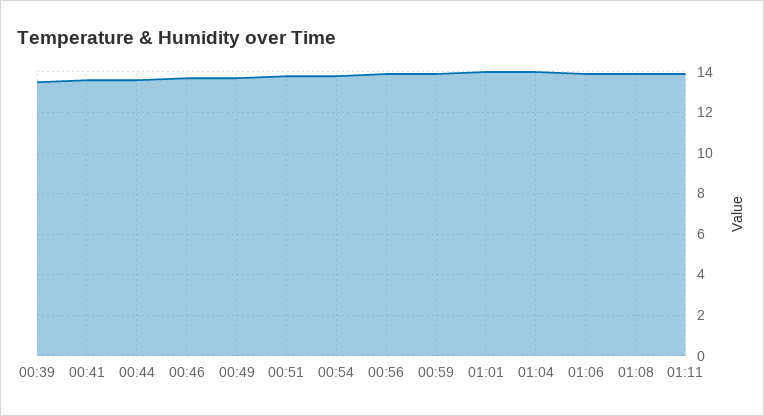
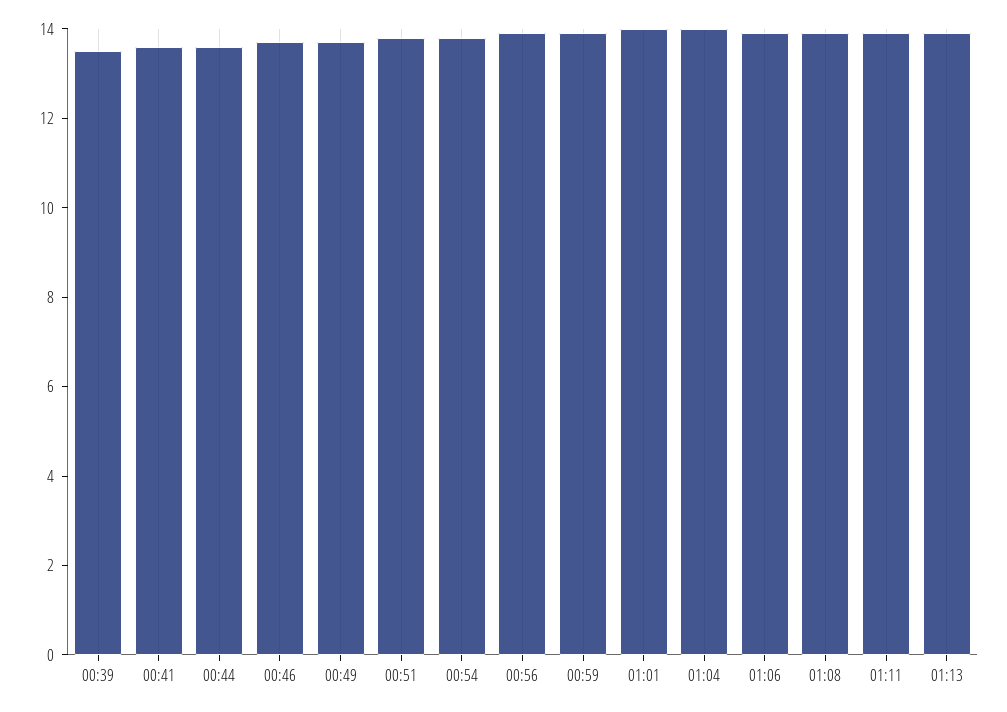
01:13: none -> 14

